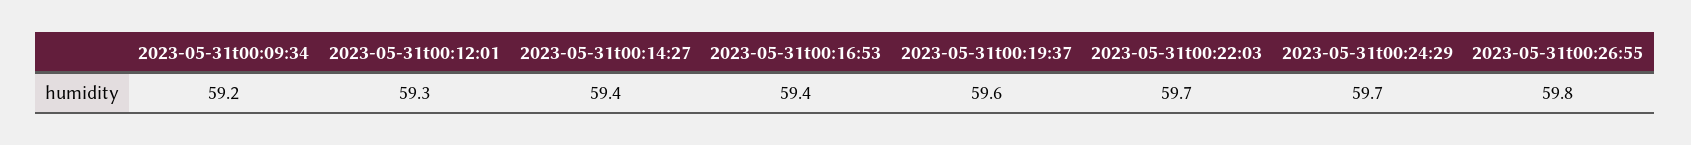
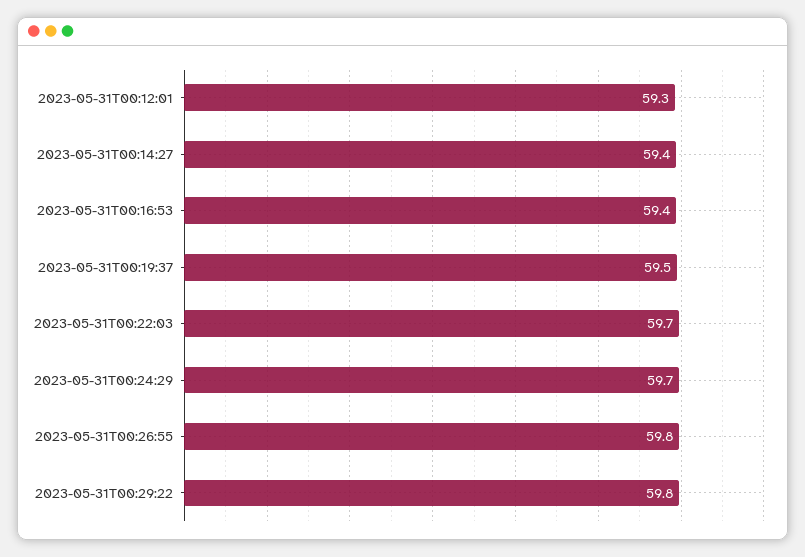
2023-05-31t00:09:34: 59.2 -> none
2023-05-31t00:19:37: 59.6 -> 59.5
2023-05-31T00:29:22: none -> 59.8

